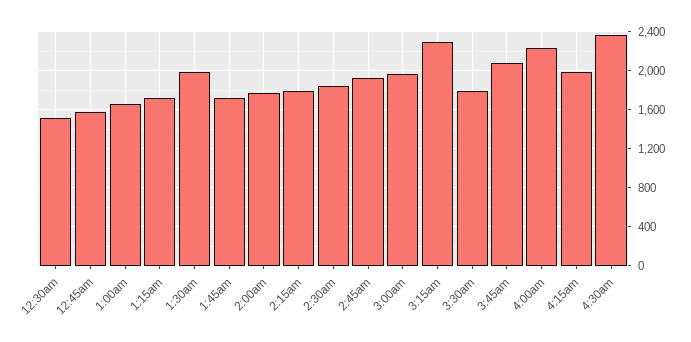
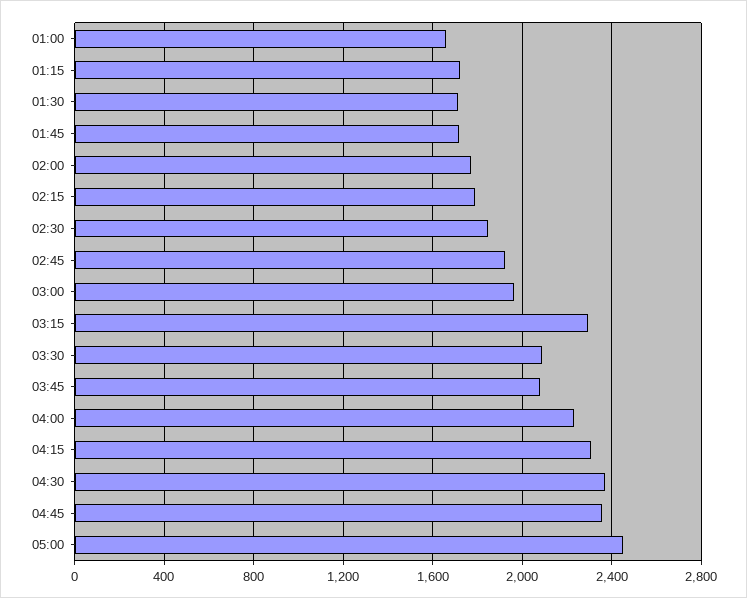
12:30am: 1500 -> none
12:45am: 1600 -> none
1:30am: 2000 -> 1700
3:30am: 1800 -> 2100
4:15am: 2000 -> 2300
04:45: none -> 2350
05:00: none -> 2450

